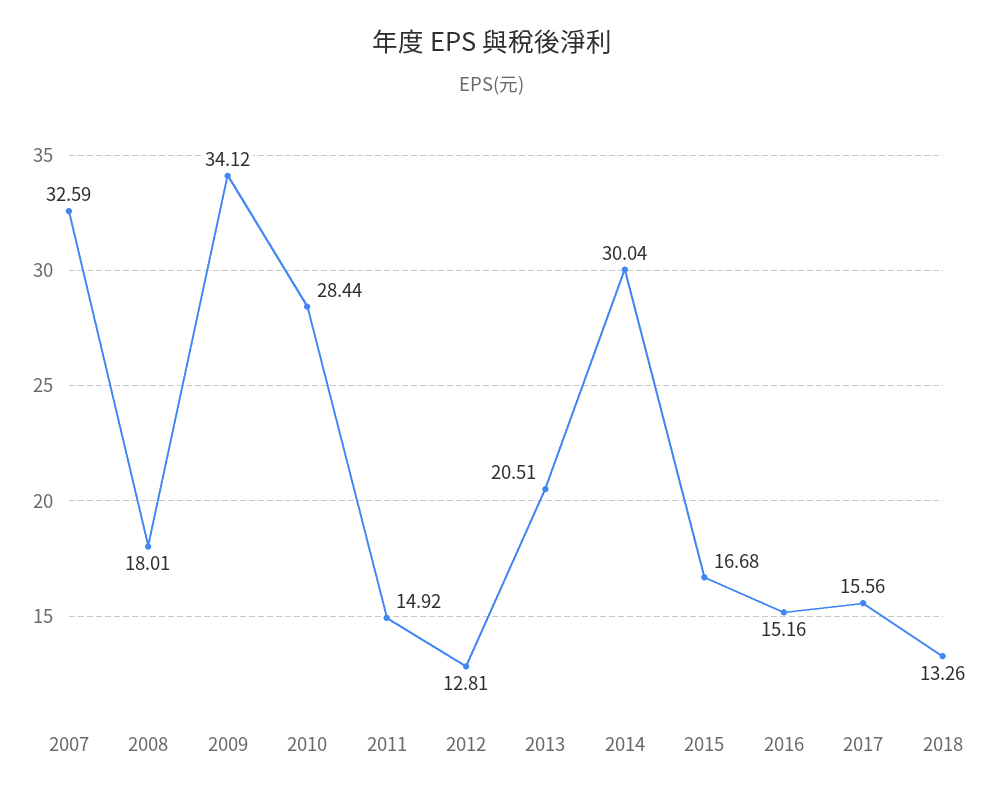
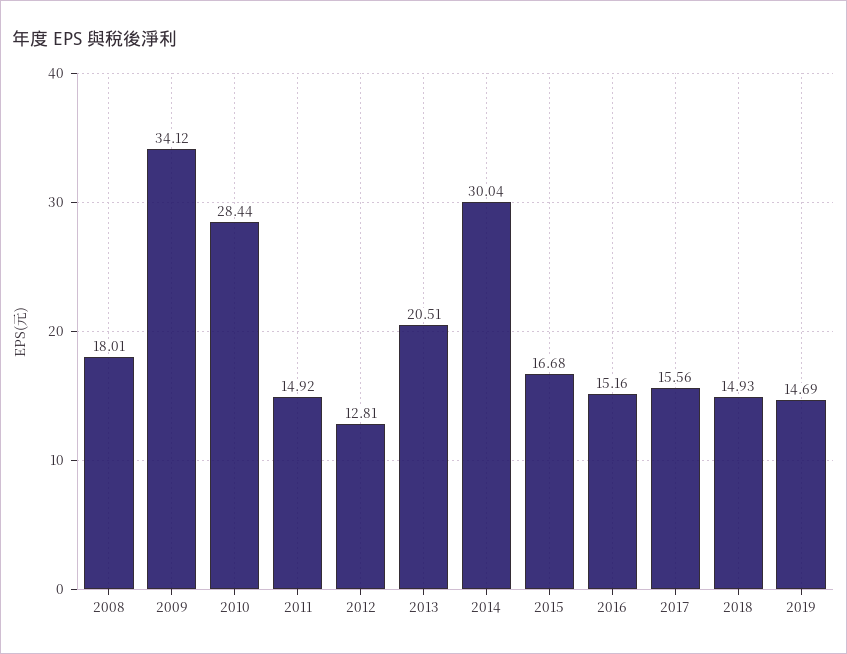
2007: 32.59 -> none
2018: 13.26 -> 14.93
2019: none -> 14.69

